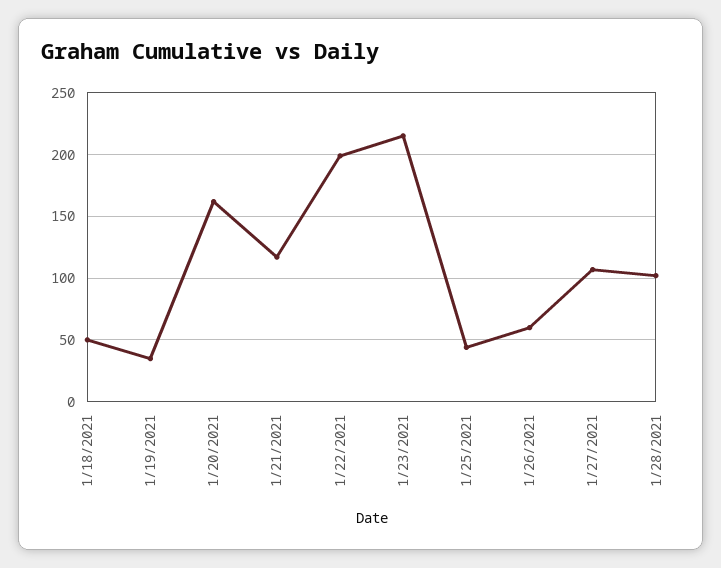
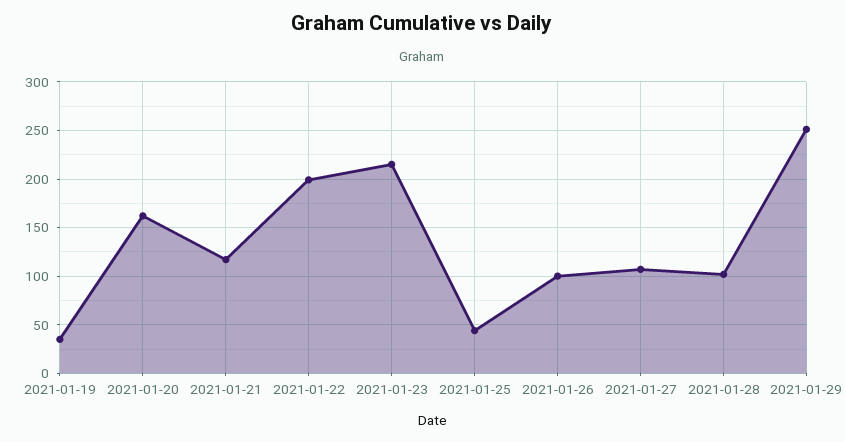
1/18/2021: 50 -> none
1/26/2021: 60 -> 100
2021-01-29: none -> 250

